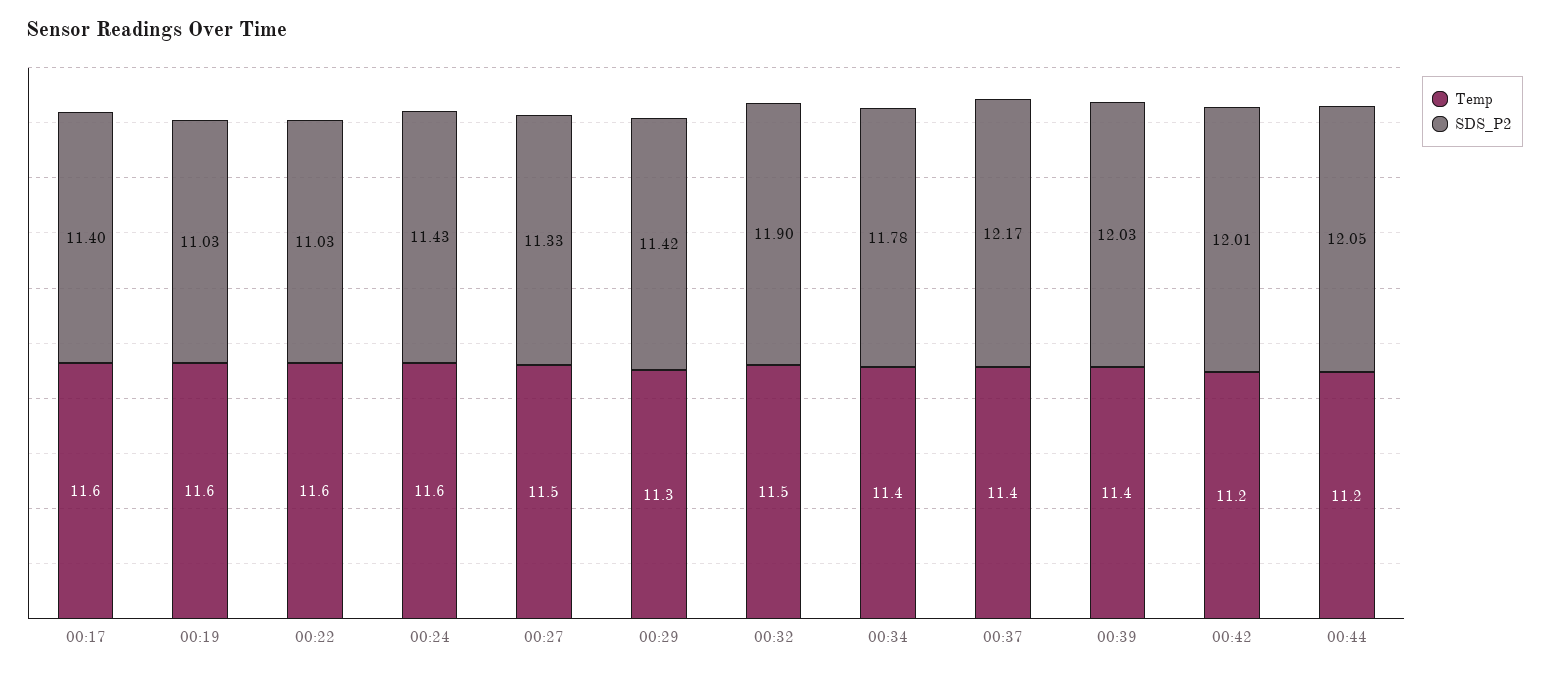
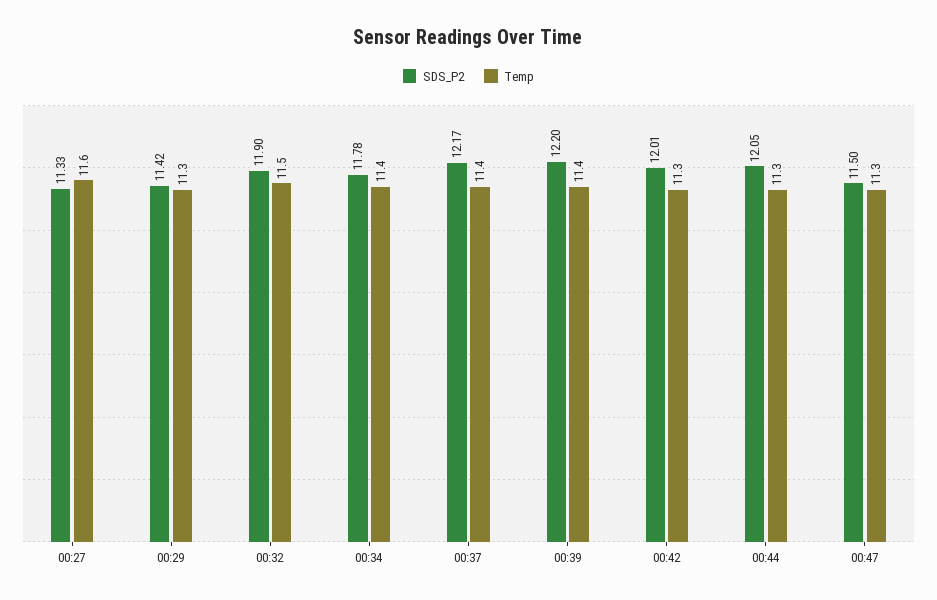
Temp, 00:17: 11.6 -> none
SDS_P2, 00:17: 11.4 -> none
Temp, 00:19: 11.6 -> none
SDS_P2, 00:19: 11.03 -> none
Temp, 00:22: 11.6 -> none
SDS_P2, 00:22: 11.03 -> none
Temp, 00:24: 11.6 -> none
SDS_P2, 00:24: 11.43 -> none
Temp, 00:27: 11.5 -> 11.6
SDS_P2, 00:39: 12.03 -> 12.2
Temp, 00:42: 11.2 -> 11.3
Temp, 00:44: 11.2 -> 11.3
SDS_P2, 00:47: none -> 11.5
Temp, 00:47: none -> 11.3

